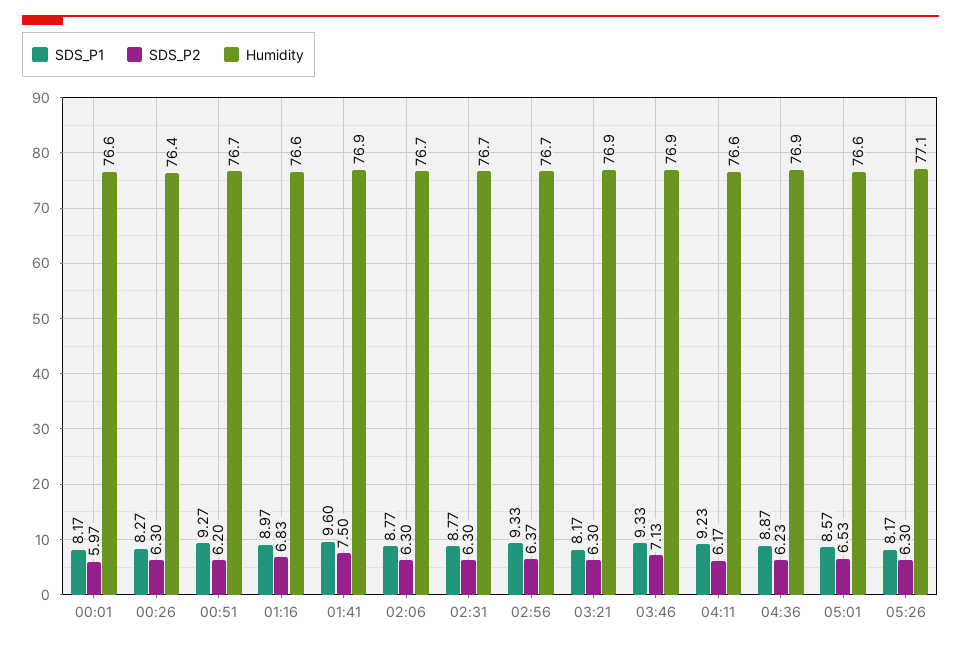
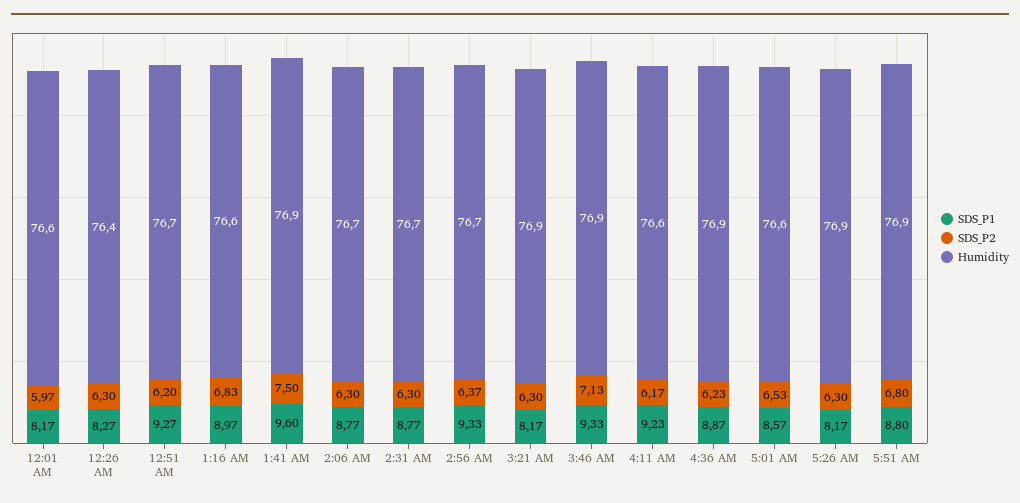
Humidity, 05:26: 77.1 -> 76.9
SDS_P1, 5:51 AM: none -> 8.8
SDS_P2, 5:51 AM: none -> 6.8
Humidity, 5:51 AM: none -> 76.9

